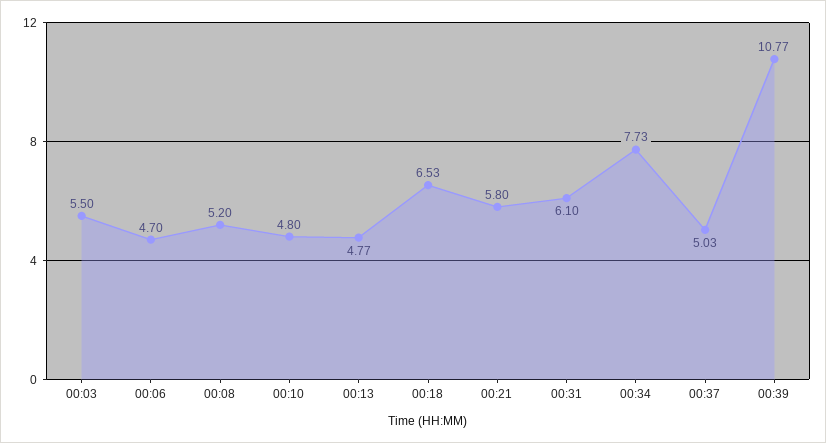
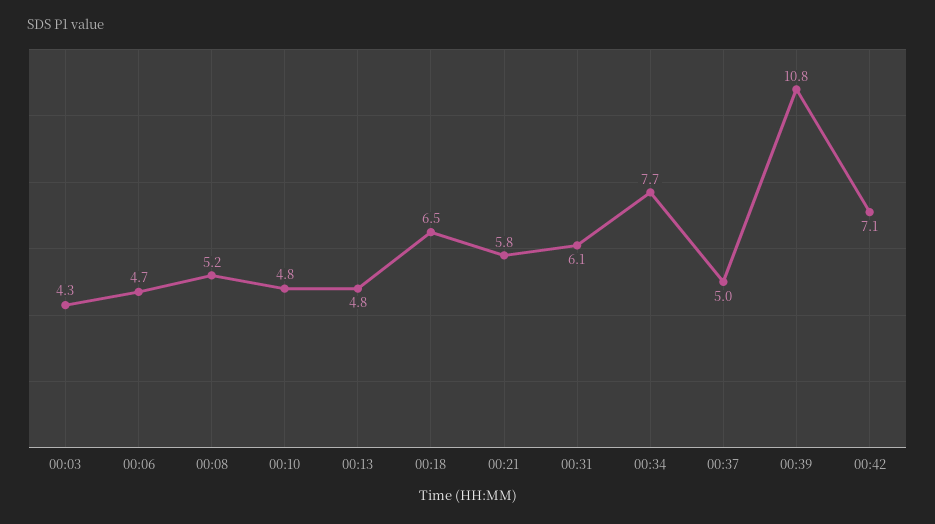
00:03: 5.5 -> 4.3
00:42: none -> 7.1

